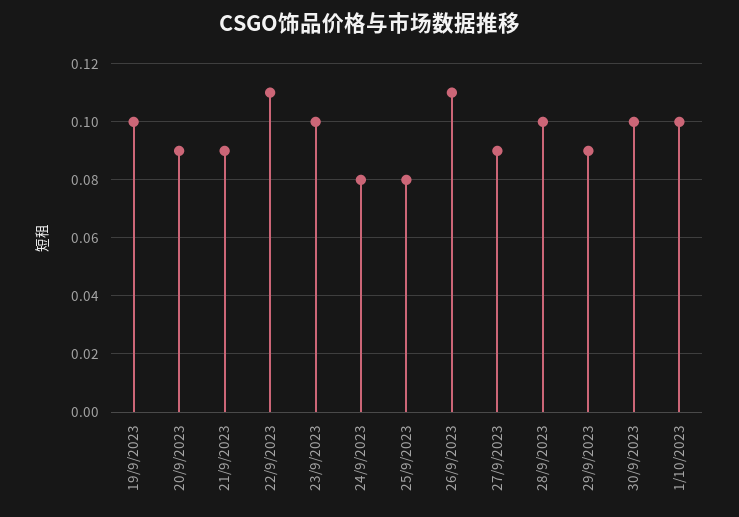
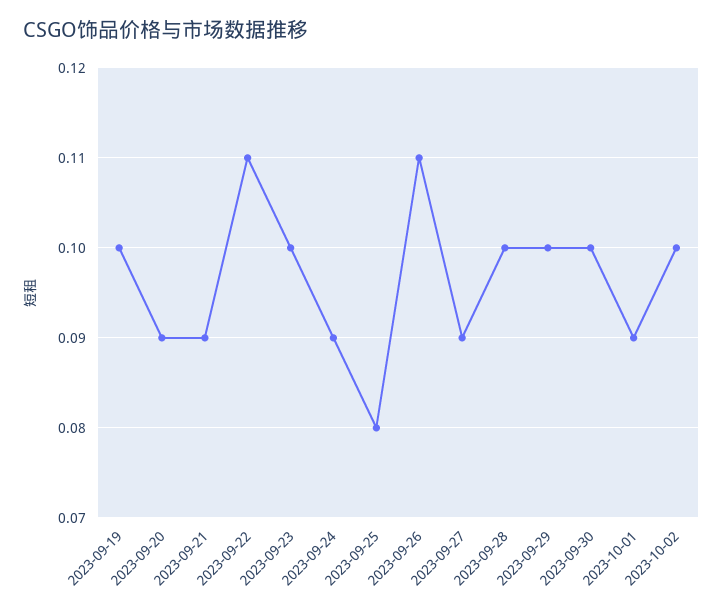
24/9/2023: 0.08 -> 0.09
29/9/2023: 0.09 -> 0.1
1/10/2023: 0.1 -> 0.09
2023-10-02: none -> 0.1

